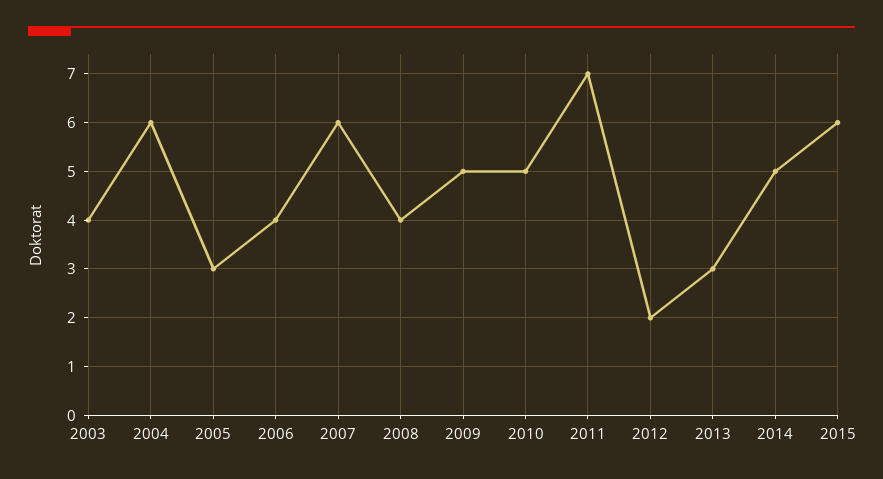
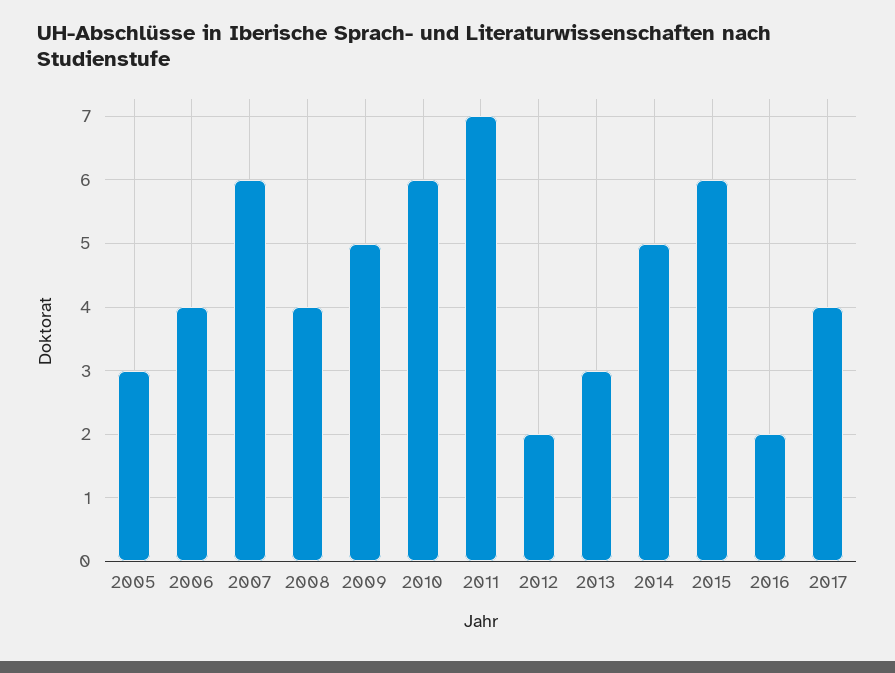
2003: 4 -> none
2004: 6 -> none
2010: 5 -> 6
2016: none -> 2
2017: none -> 4

